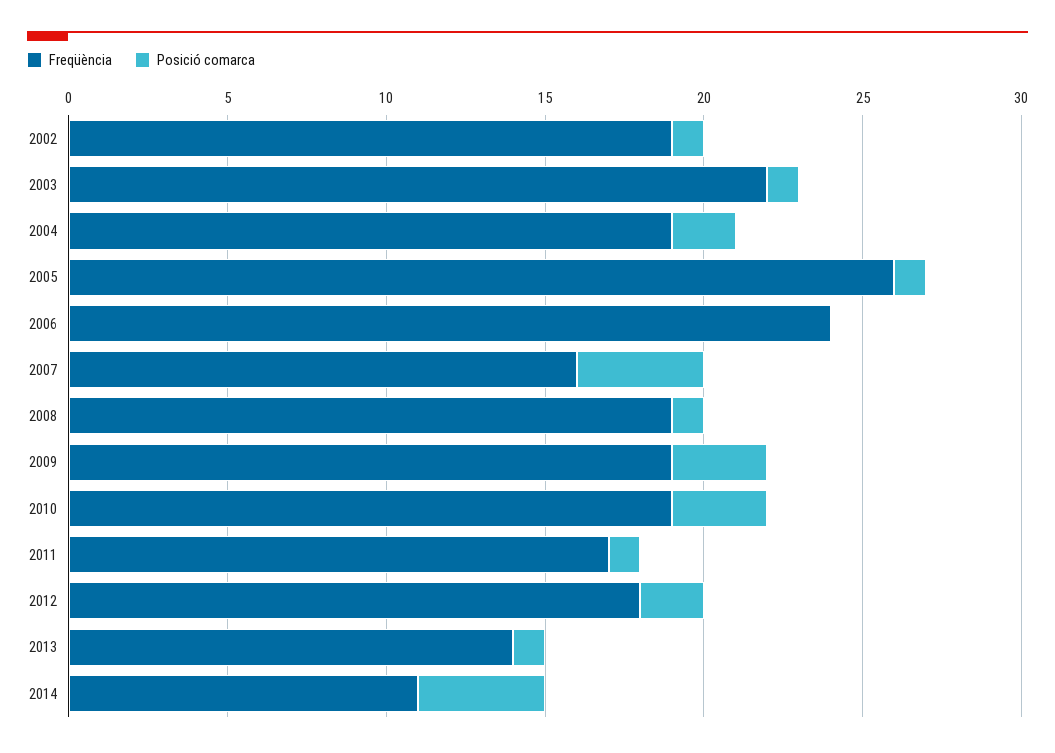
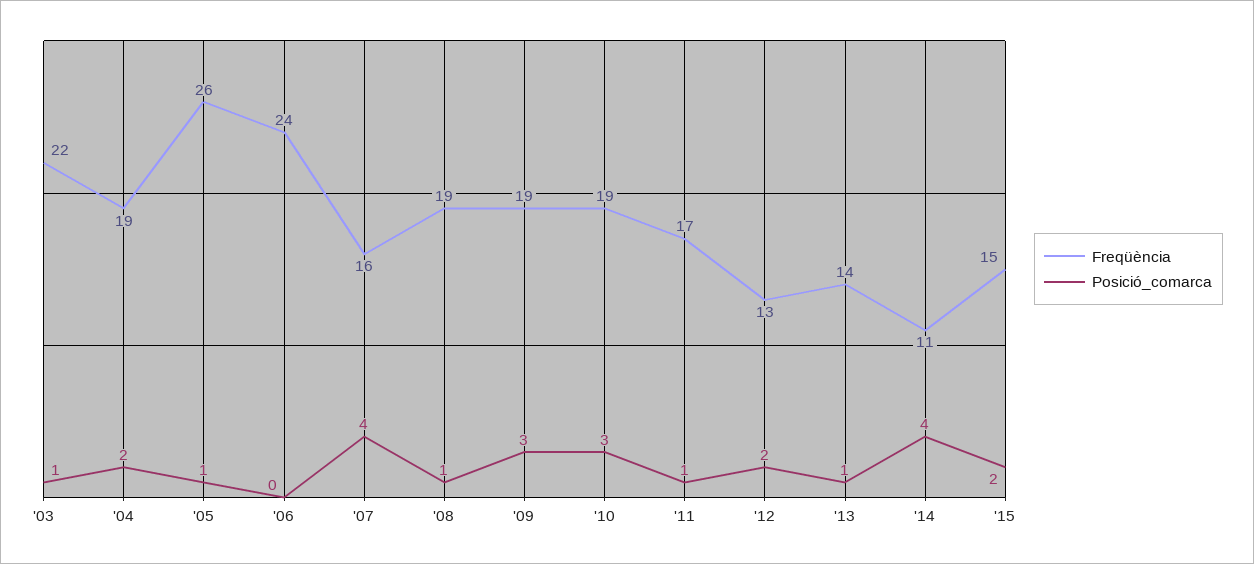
Freqüència, 2002: 19 -> none
Posició comarca, 2002: 1 -> none
Freqüència, 2012: 18 -> 13
Freqüència, '15: none -> 15
Posició comarca, '15: none -> 2

